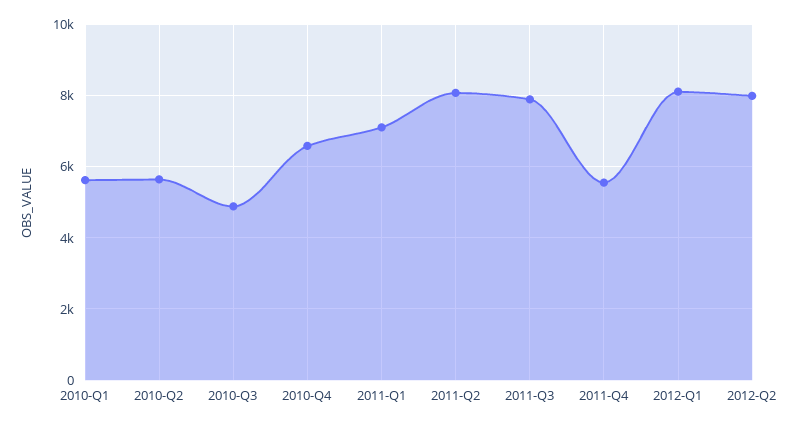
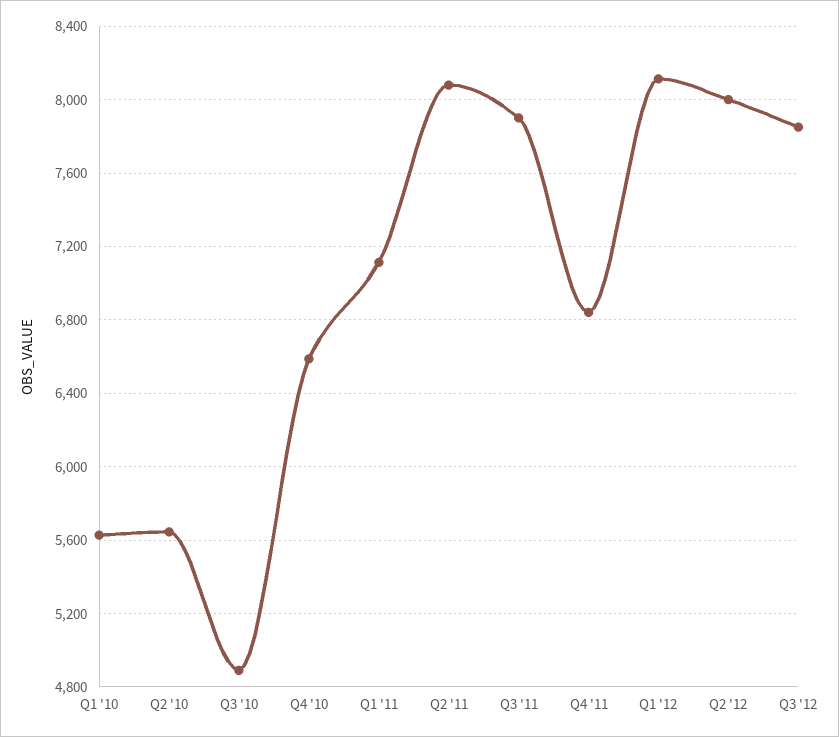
2011-Q4: 5600 -> 6850
Q3 '12: none -> 7850

